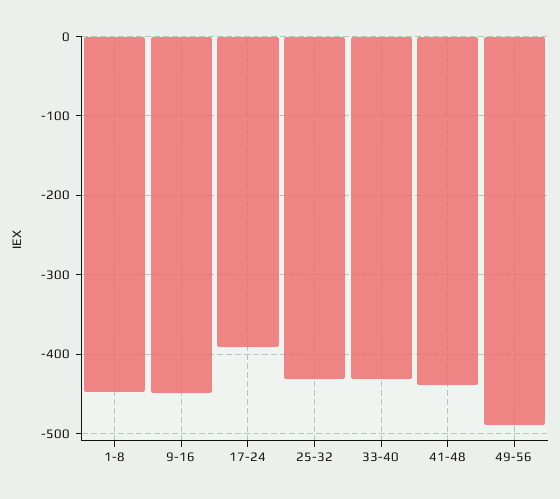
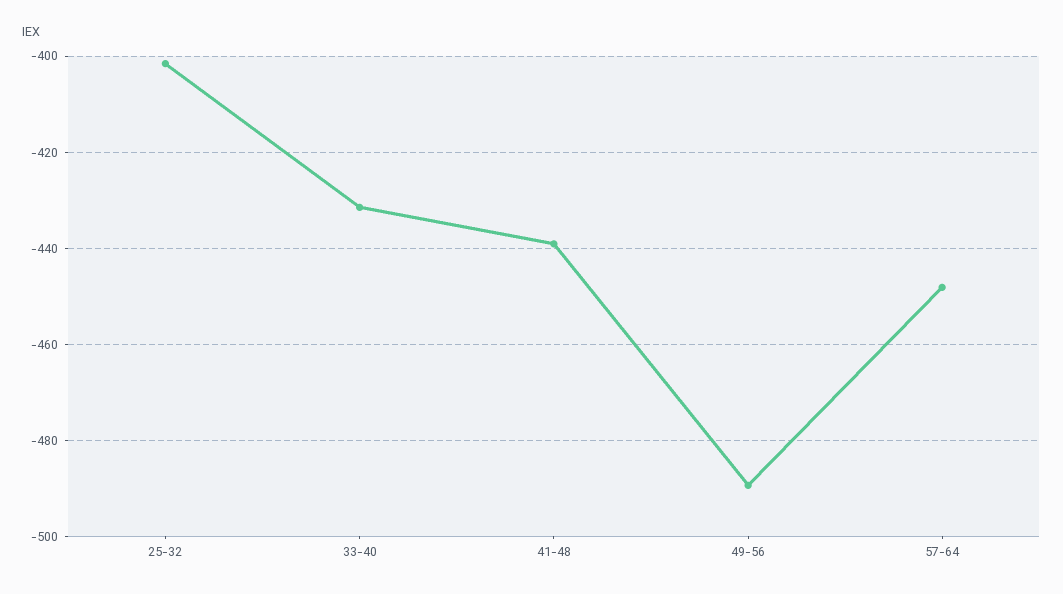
1-8: -450 -> none
9-16: -450 -> none
17-24: -390 -> none
25-32: -430 -> -402
57-64: none -> -448

